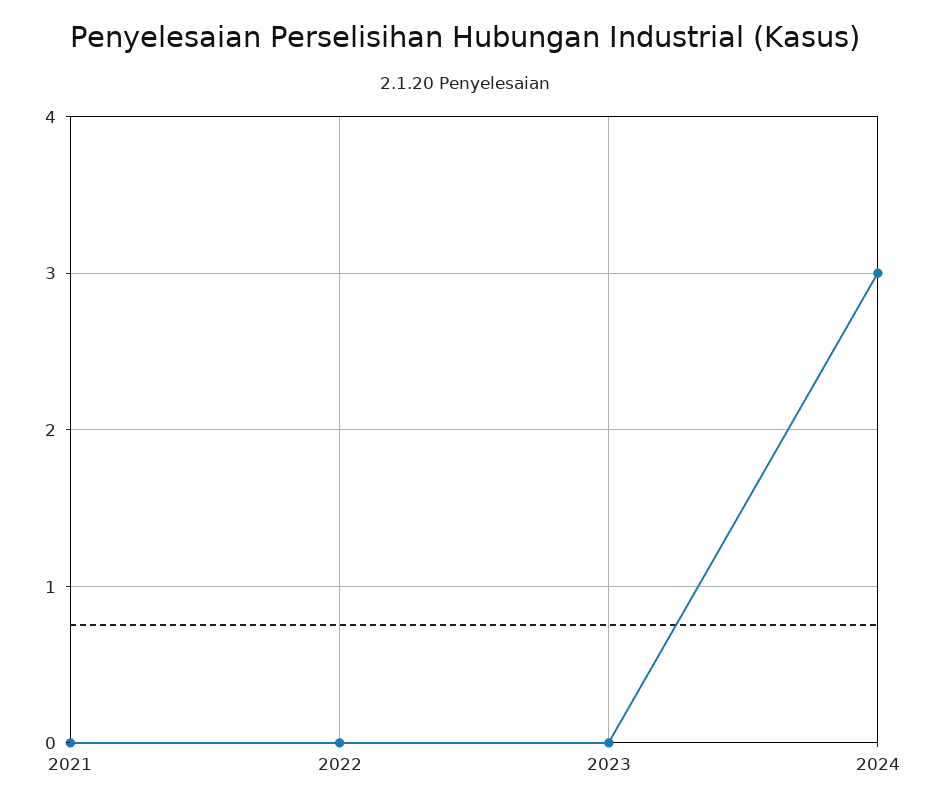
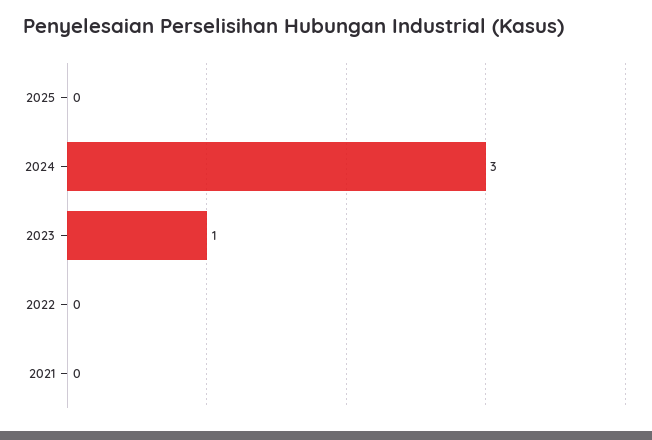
2023: 0 -> 1
2025: none -> 0

